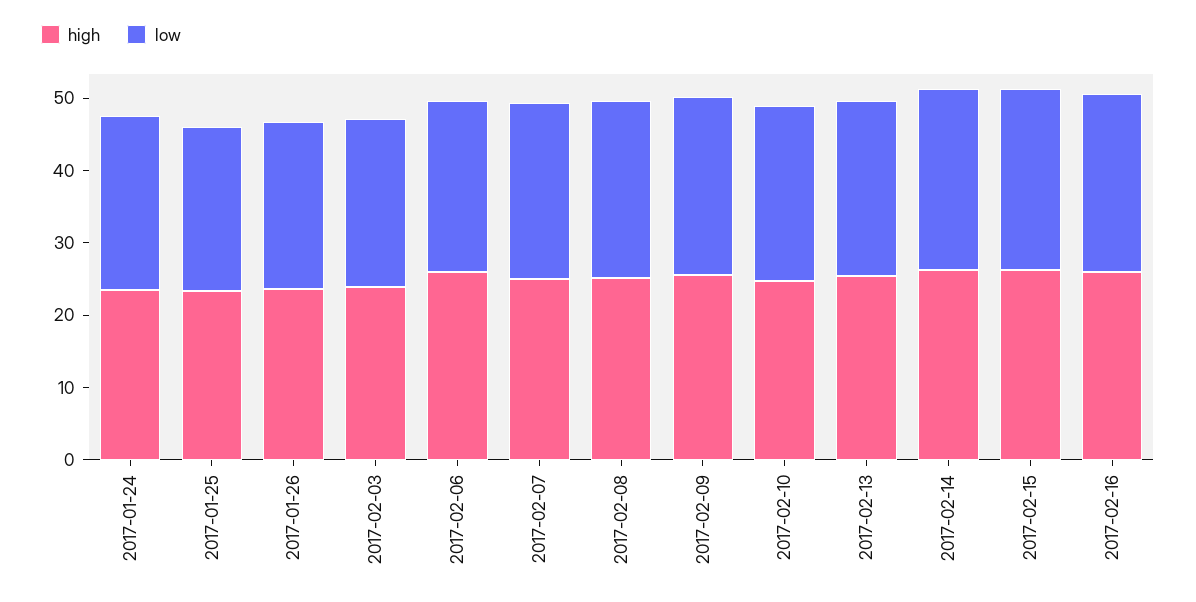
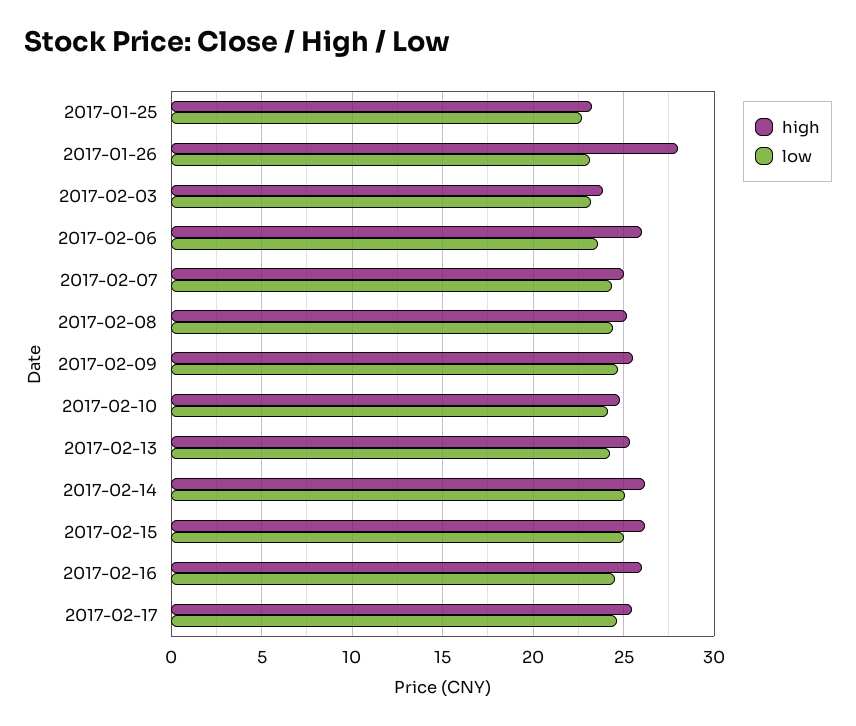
high, 2017-01-24: 24 -> none
low, 2017-01-24: 24 -> none
high, 2017-01-26: 24 -> 28
high, 2017-02-17: none -> 25.5
low, 2017-02-17: none -> 24.5

